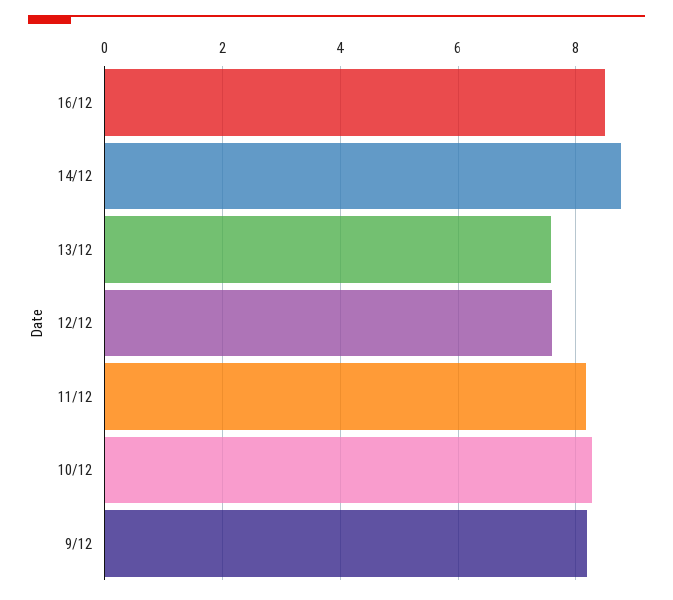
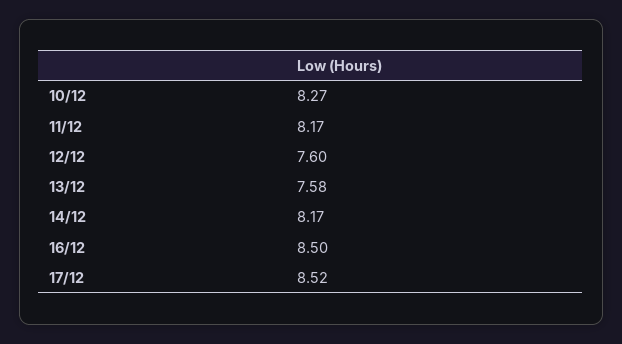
14/12: 8.8 -> 8.17
9/12: 8.2 -> none
17/12: none -> 8.52

